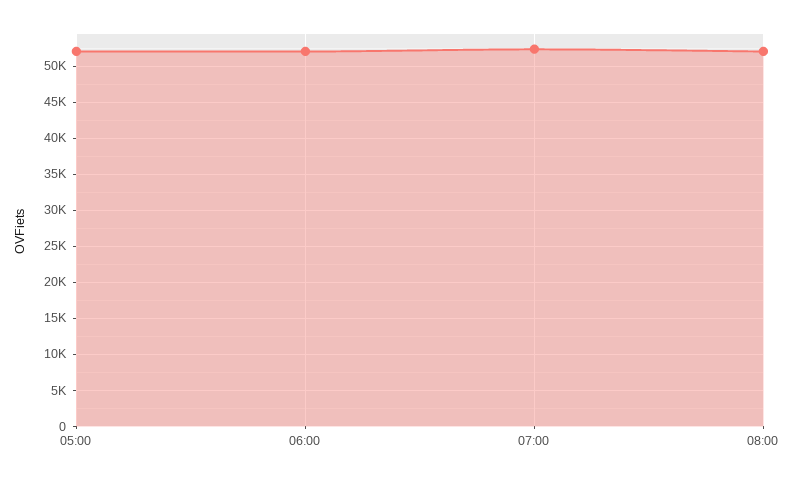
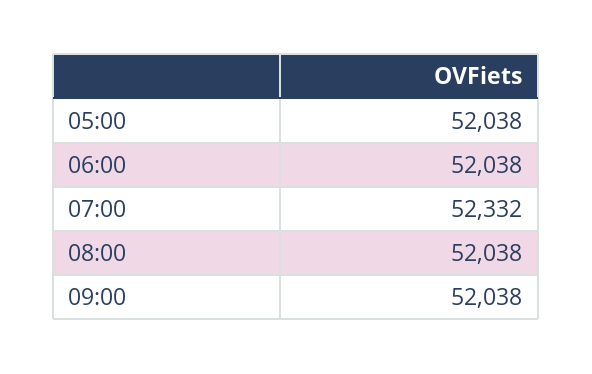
09:00: none -> 52038

